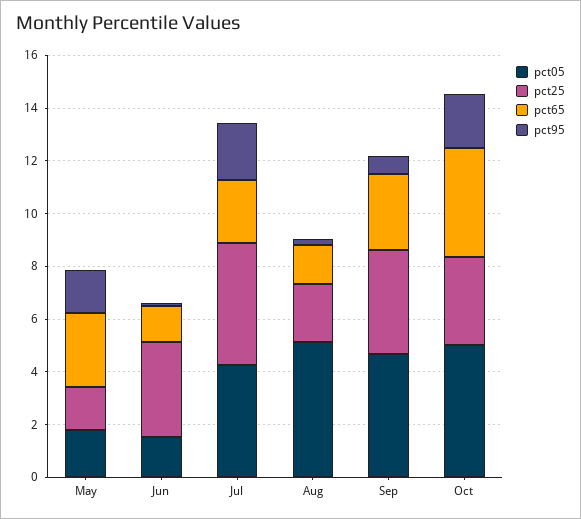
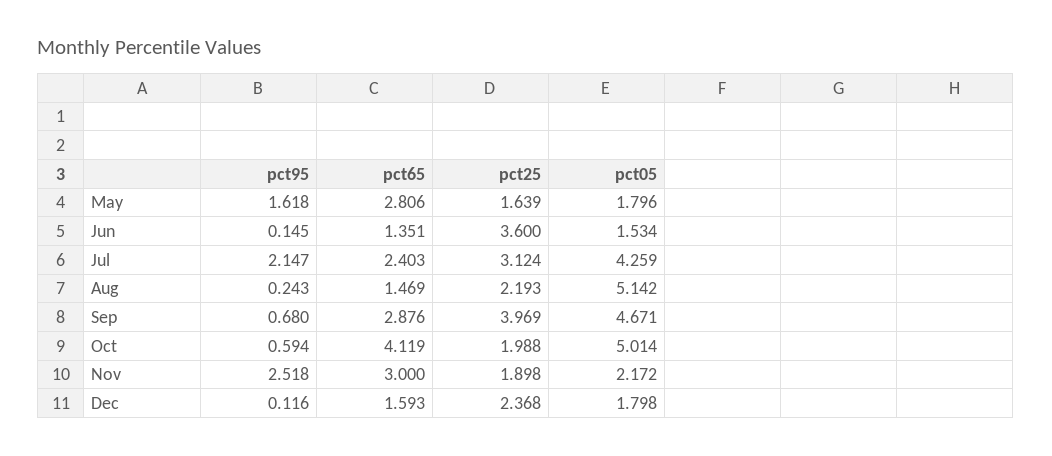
pct25, Jul: 4.5 -> 3.124
pct25, Oct: 3.5 -> 1.988
pct95, Oct: 2 -> 0.594
pct95, Nov: none -> 2.518
pct65, Nov: none -> 3
pct25, Nov: none -> 1.898
pct05, Nov: none -> 2.172
pct95, Dec: none -> 0.116
pct65, Dec: none -> 1.593
pct25, Dec: none -> 2.368
pct05, Dec: none -> 1.798

